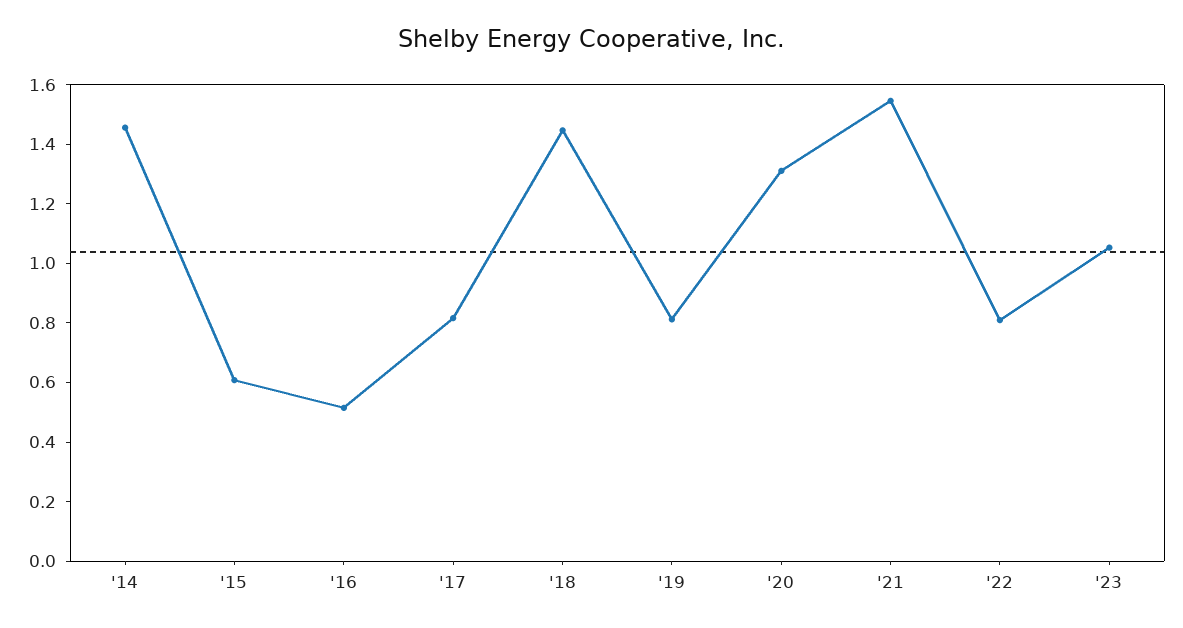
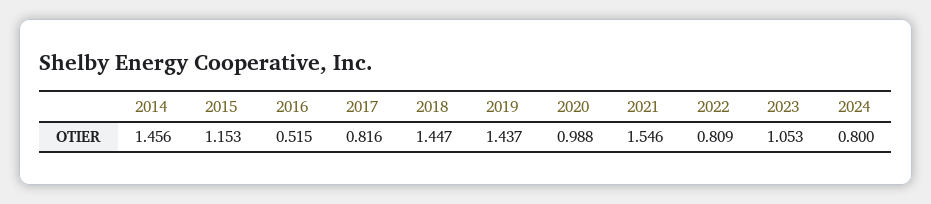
'15: 0.6 -> 1.153
'19: 0.8 -> 1.437
'20: 1.3 -> 0.988
2024: none -> 0.8

